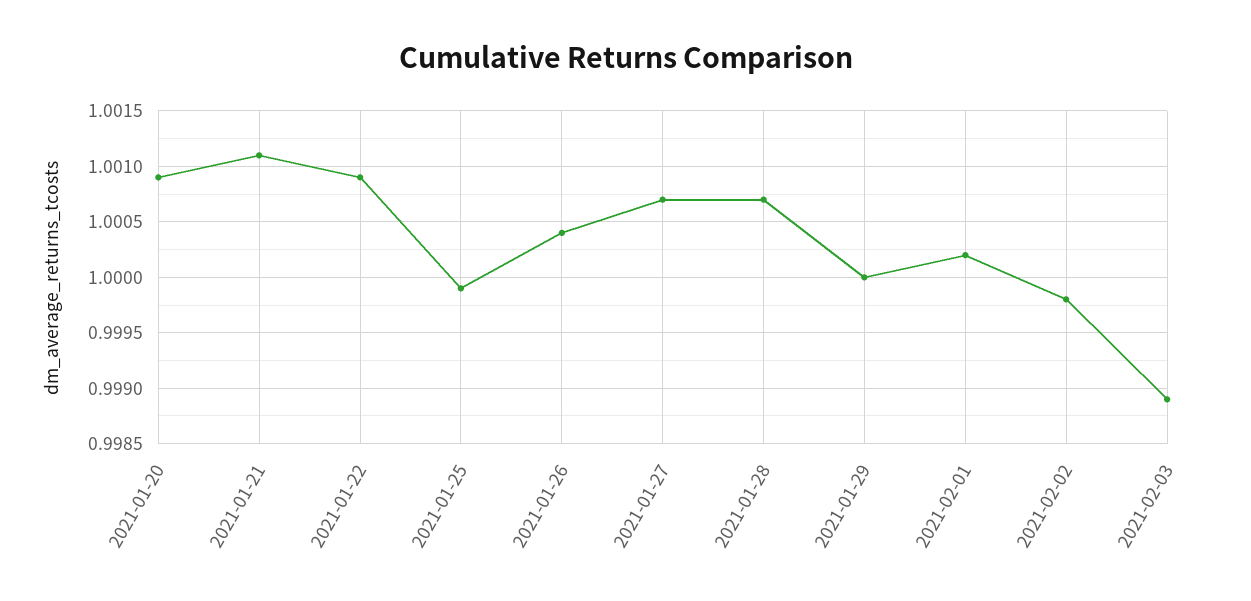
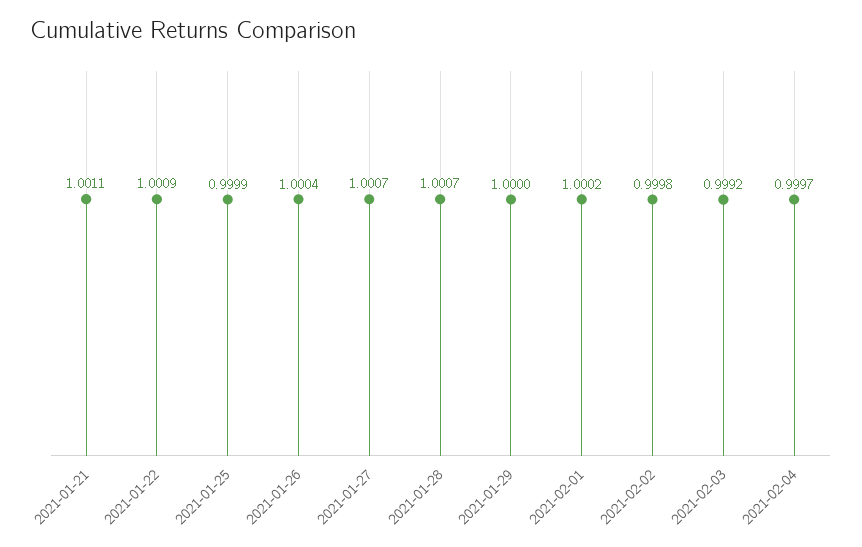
2021-01-20: 1.0009 -> none
2021-02-03: 0.9989 -> 0.9992
2021-02-04: none -> 0.9997

